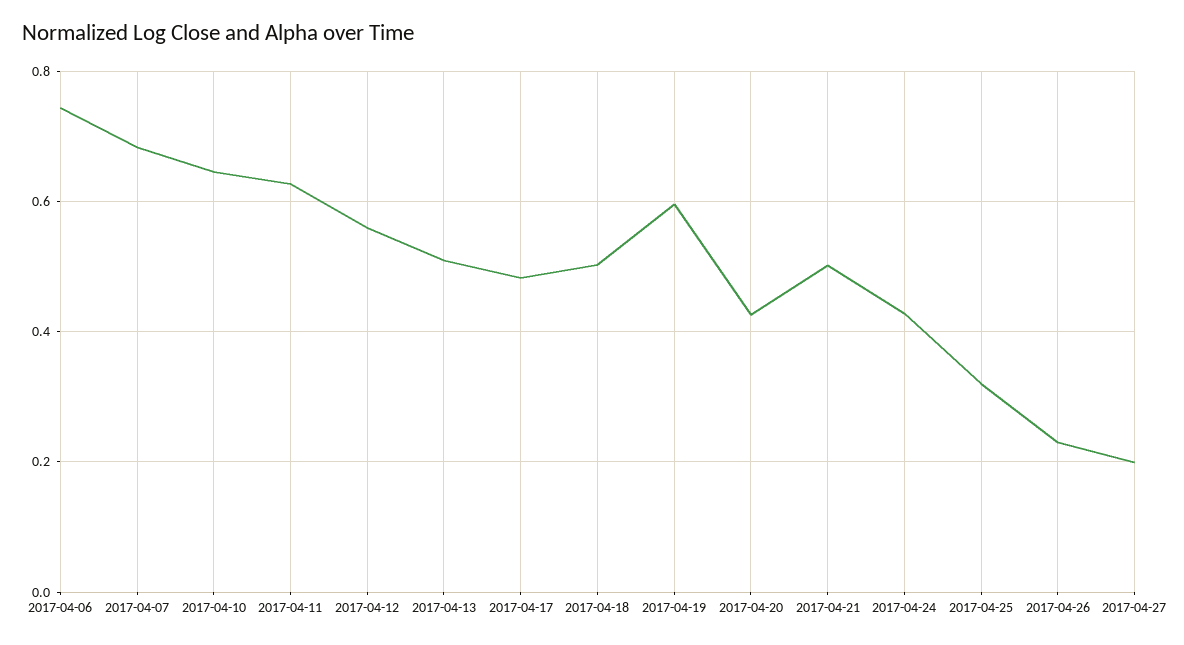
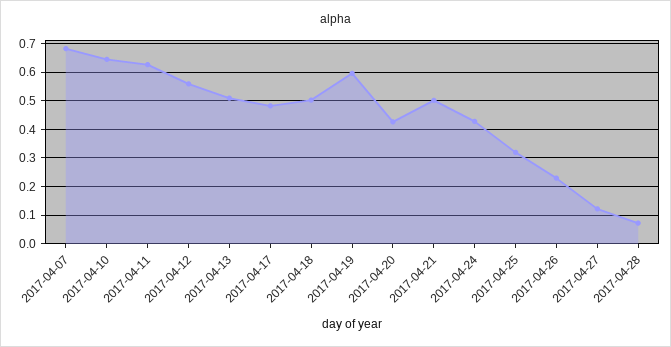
2017-04-06: 0.74 -> none
2017-04-27: 0.2 -> 0.125
2017-04-28: none -> 0.075

